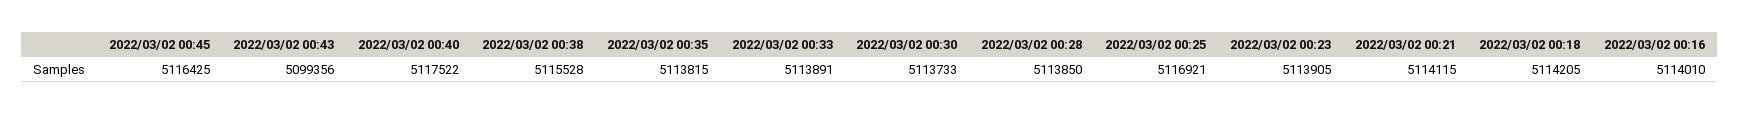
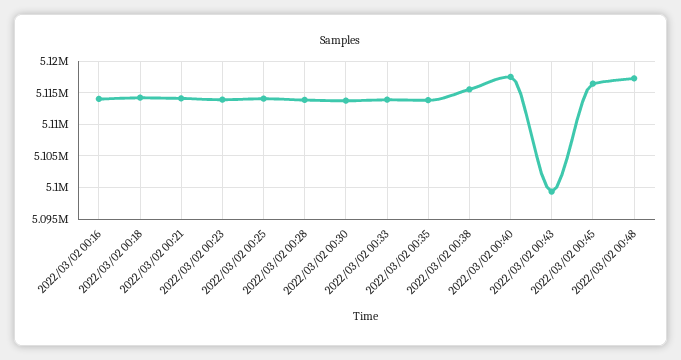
2022/03/02 00:25: 5116921 -> 5114000
2022/03/02 00:48: none -> 5117000

